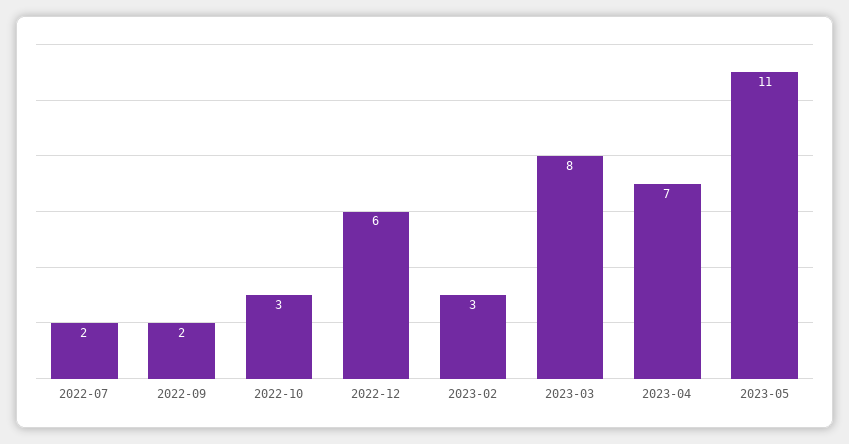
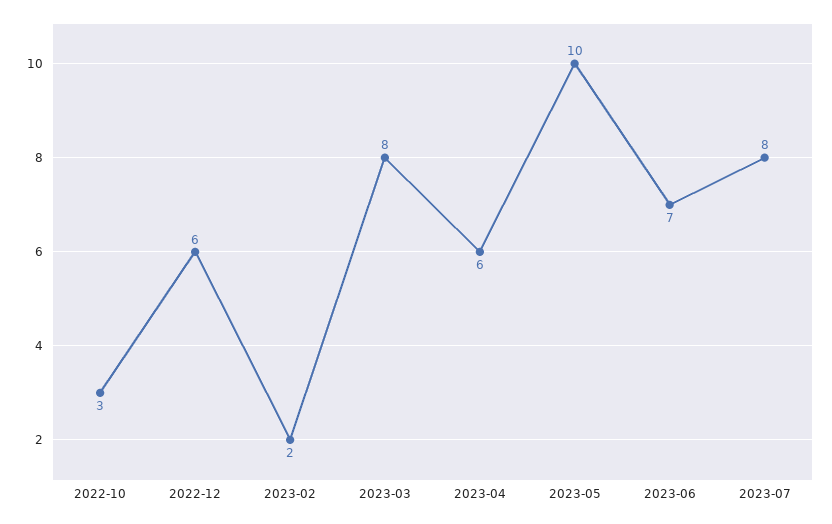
2022-07: 2 -> none
2022-09: 2 -> none
2023-02: 3 -> 2
2023-04: 7 -> 6
2023-05: 11 -> 10
2023-06: none -> 7
2023-07: none -> 8

